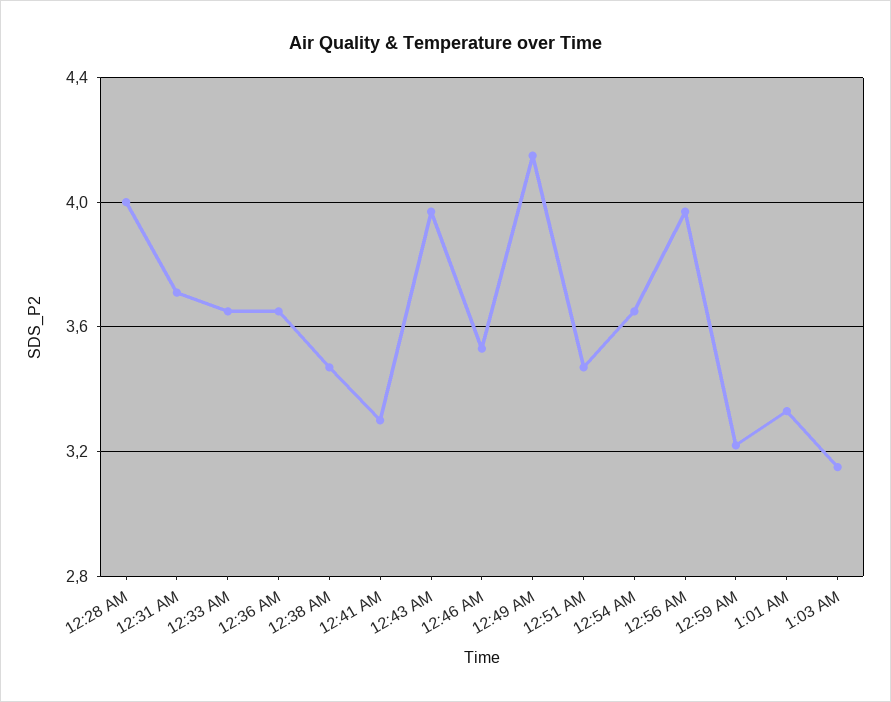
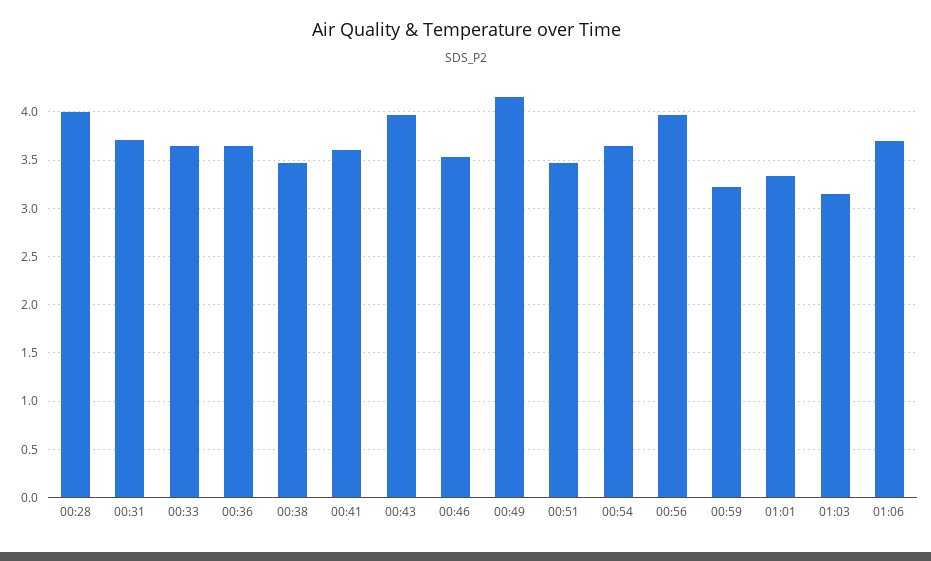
12:41 AM: 3.3 -> 3.6
01:06: none -> 3.7

